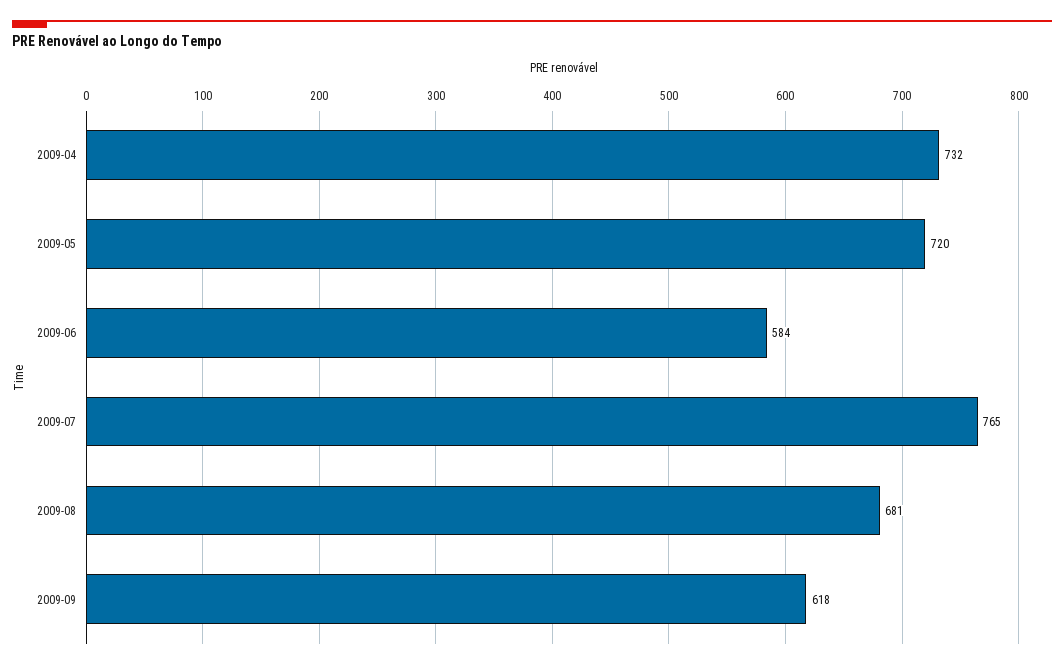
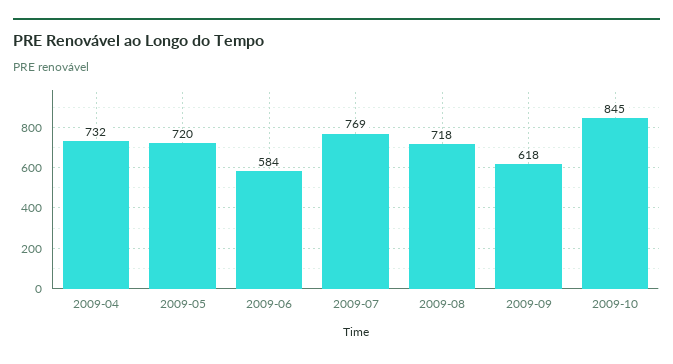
2009-07: 765 -> 769
2009-08: 681 -> 718
2009-10: none -> 845

